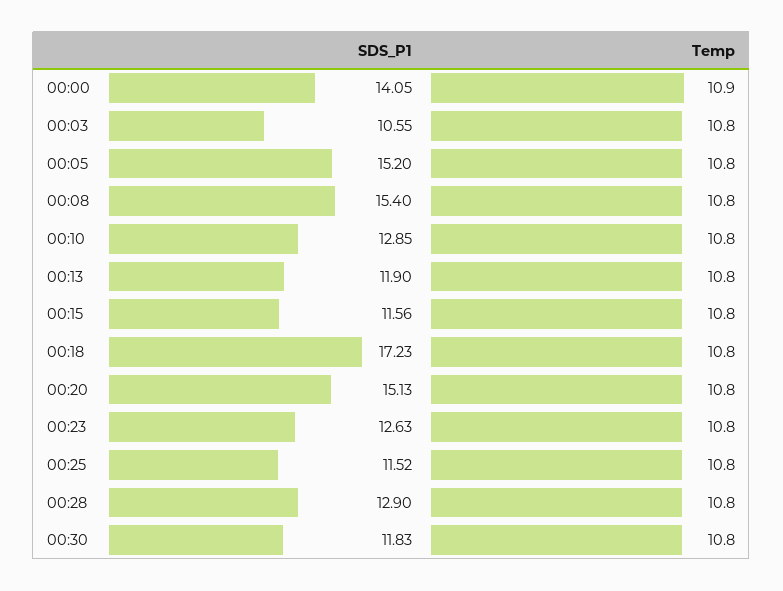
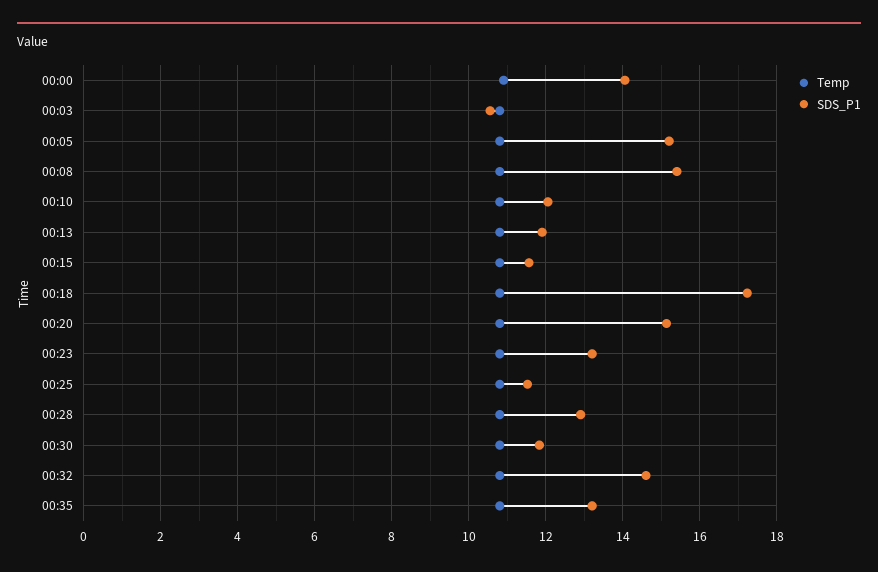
SDS_P1, 00:10: 12.85 -> 12
SDS_P1, 00:23: 12.63 -> 13.2
Temp, 00:32: none -> 10.8
SDS_P1, 00:32: none -> 14.6
Temp, 00:35: none -> 10.8
SDS_P1, 00:35: none -> 13.2

